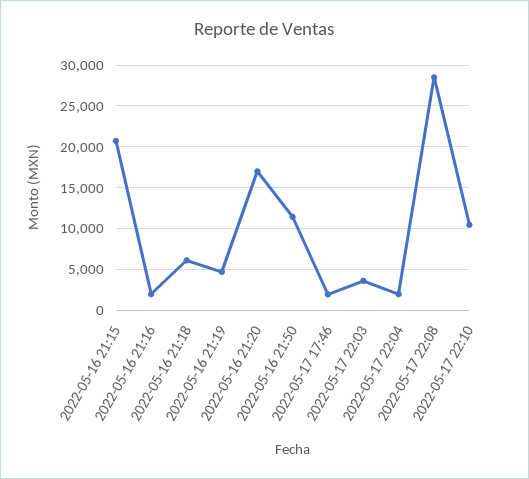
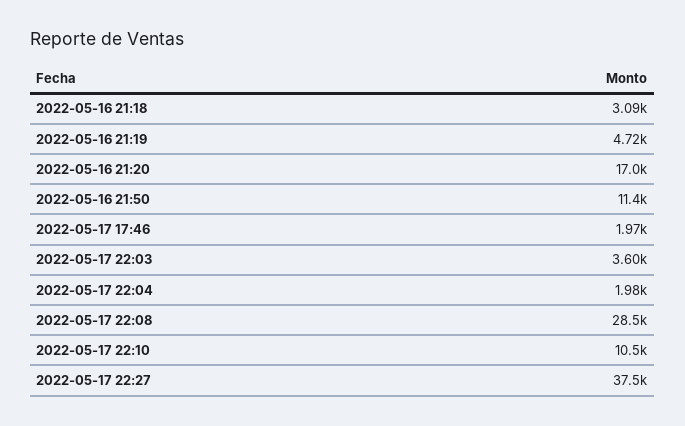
2022-05-16 21:15: 21000 -> none
2022-05-16 21:16: 2000 -> none
2022-05-16 21:18: 6000 -> 3090
2022-05-17 22:27: none -> 37500

